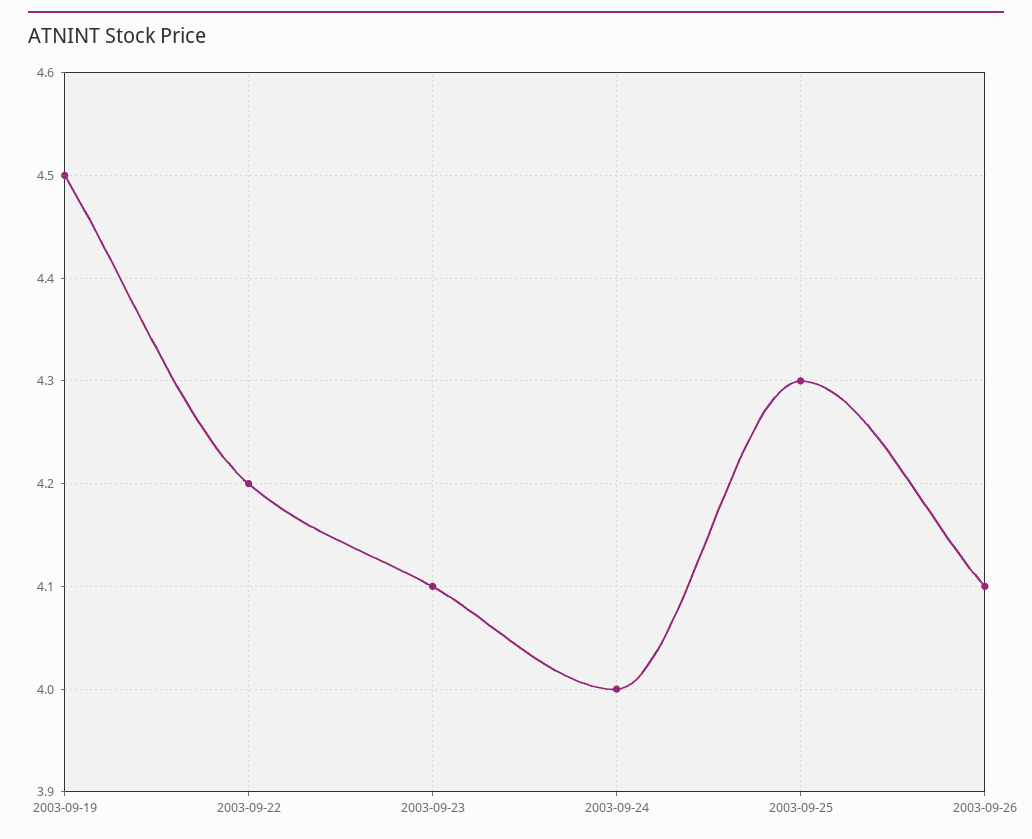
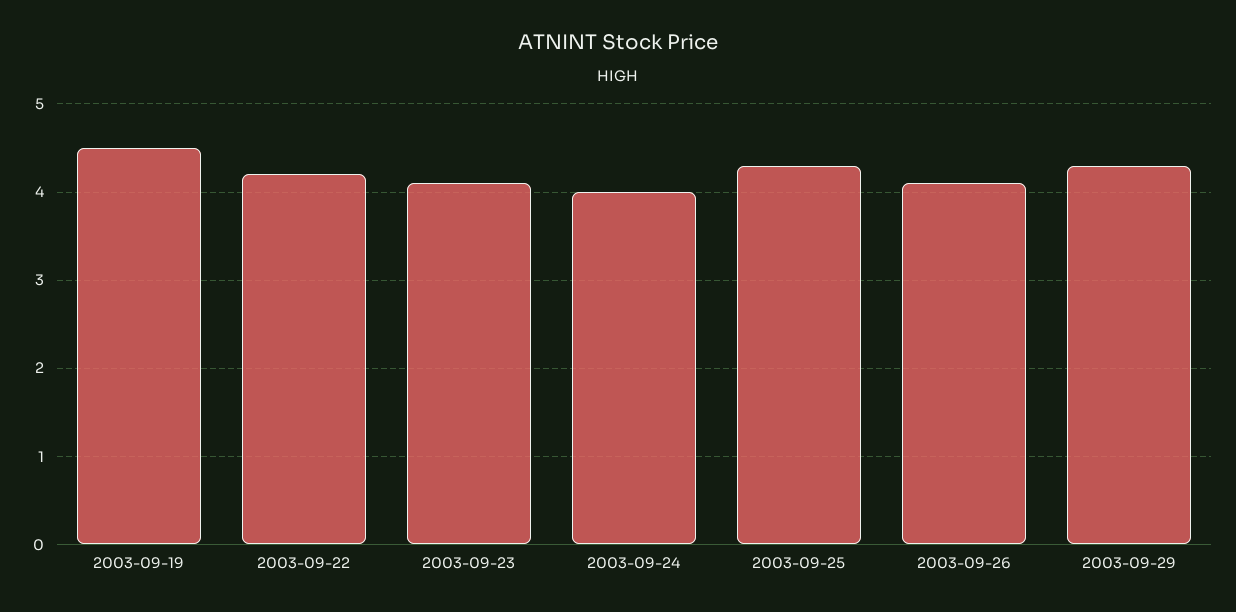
2003-09-29: none -> 4.3

